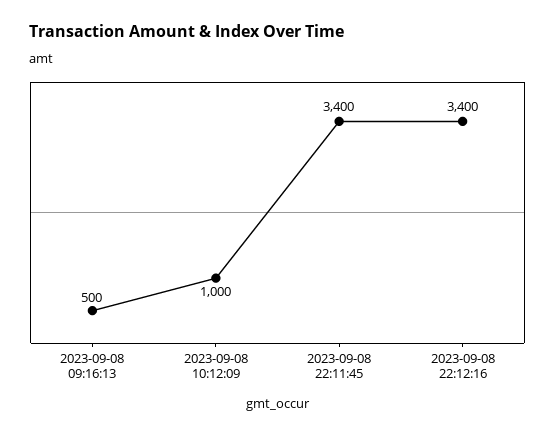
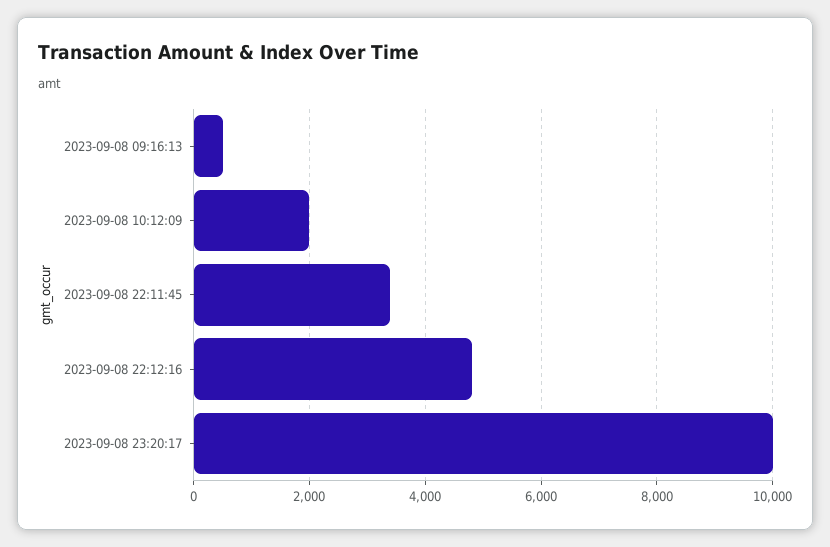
2023-09-08 10:12:09: 1000 -> 2000
2023-09-08 22:12:16: 3400 -> 4800
2023-09-08 23:20:17: none -> 10000

